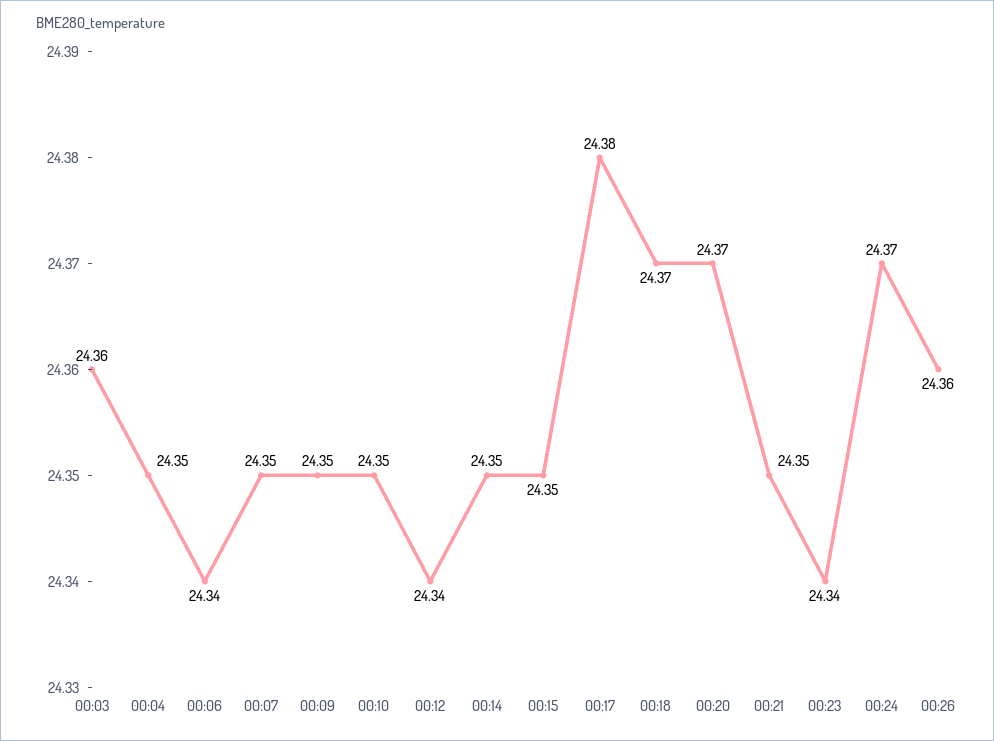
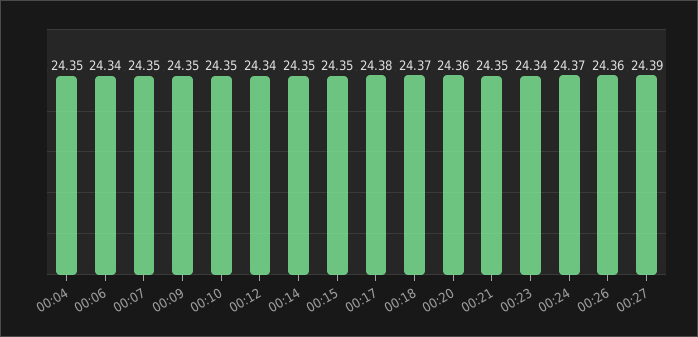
00:03: 24.36 -> none
00:20: 24.37 -> 24.36
00:27: none -> 24.39

